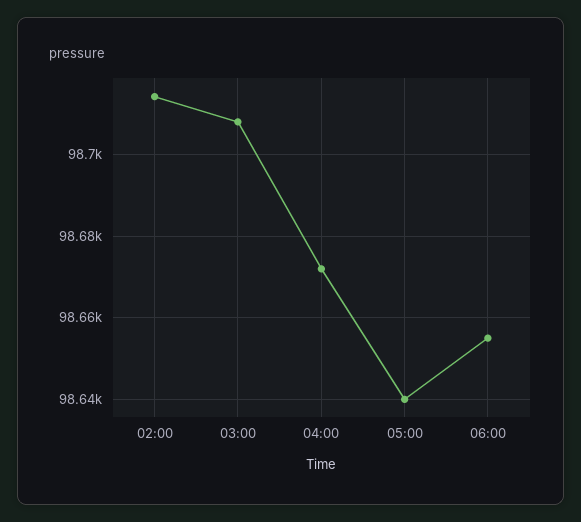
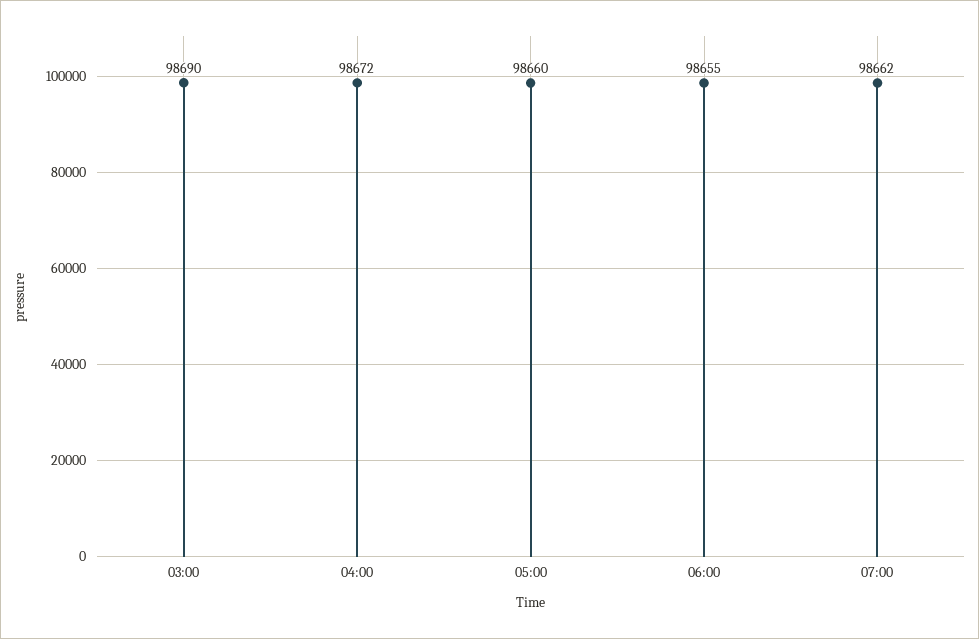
02:00: 98714 -> none
03:00: 98708 -> 98690
05:00: 98640 -> 98660
07:00: none -> 98662

